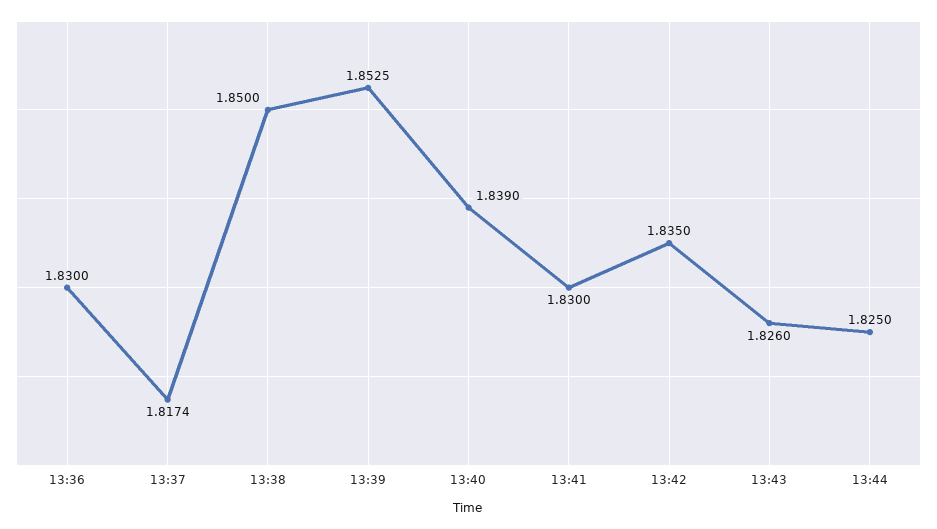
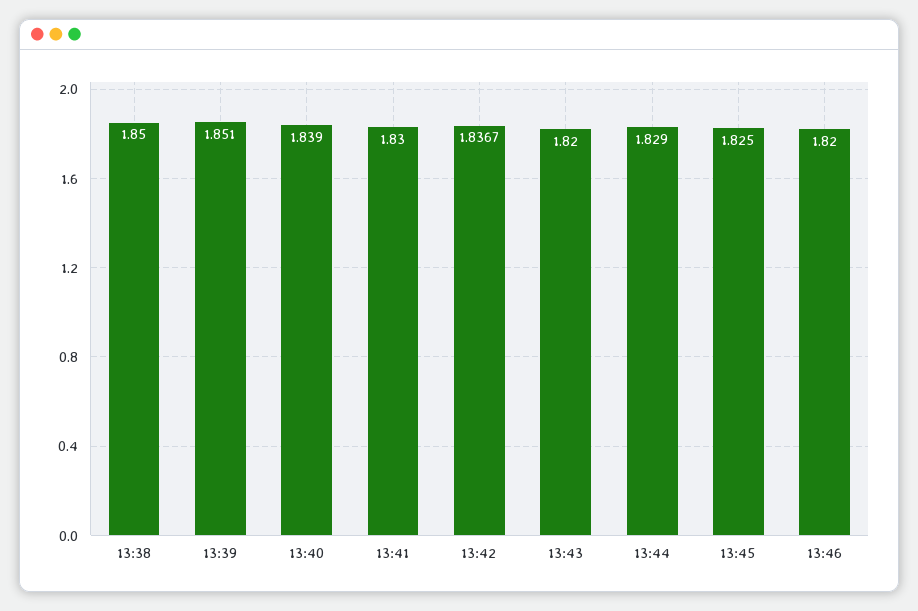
13:36: 1.83 -> none
13:37: 1.8174 -> none
13:39: 1.8525 -> 1.851
13:42: 1.835 -> 1.8367
13:43: 1.826 -> 1.82
13:44: 1.825 -> 1.829
13:45: none -> 1.825
13:46: none -> 1.82

